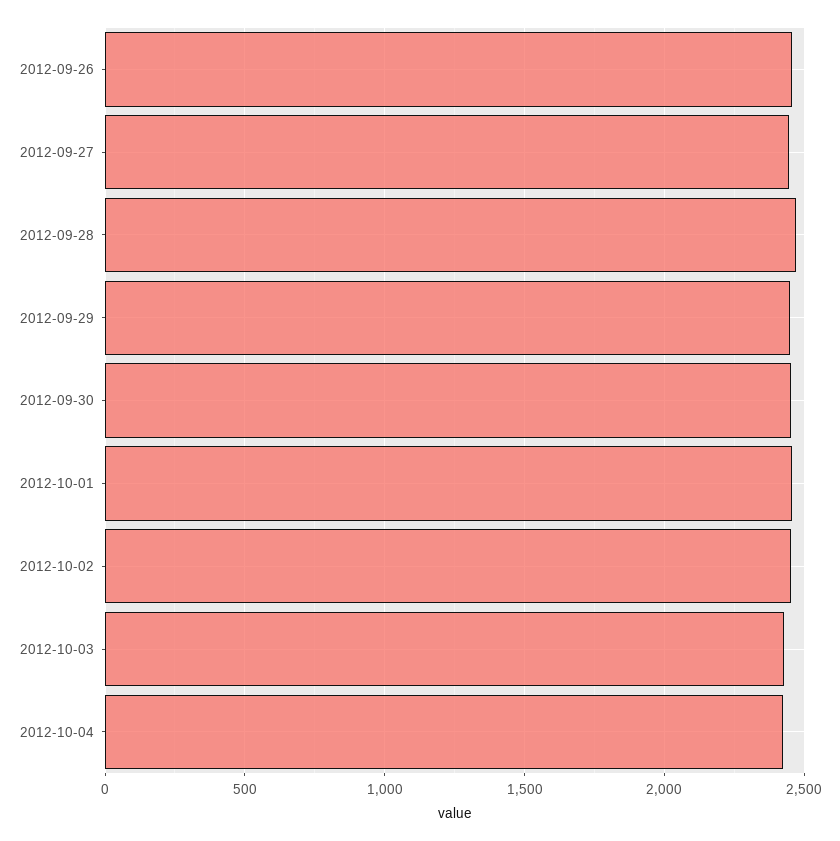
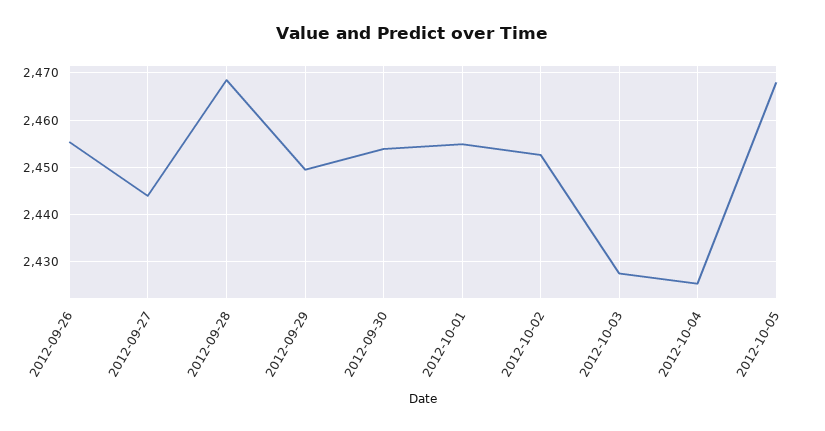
2012-10-05: none -> 2468

